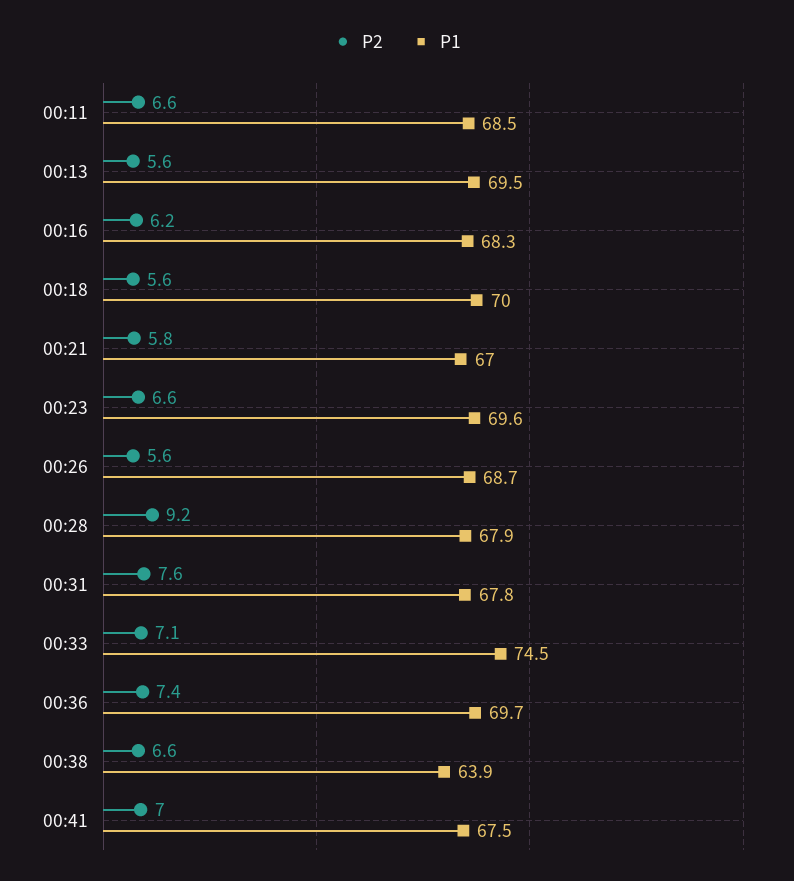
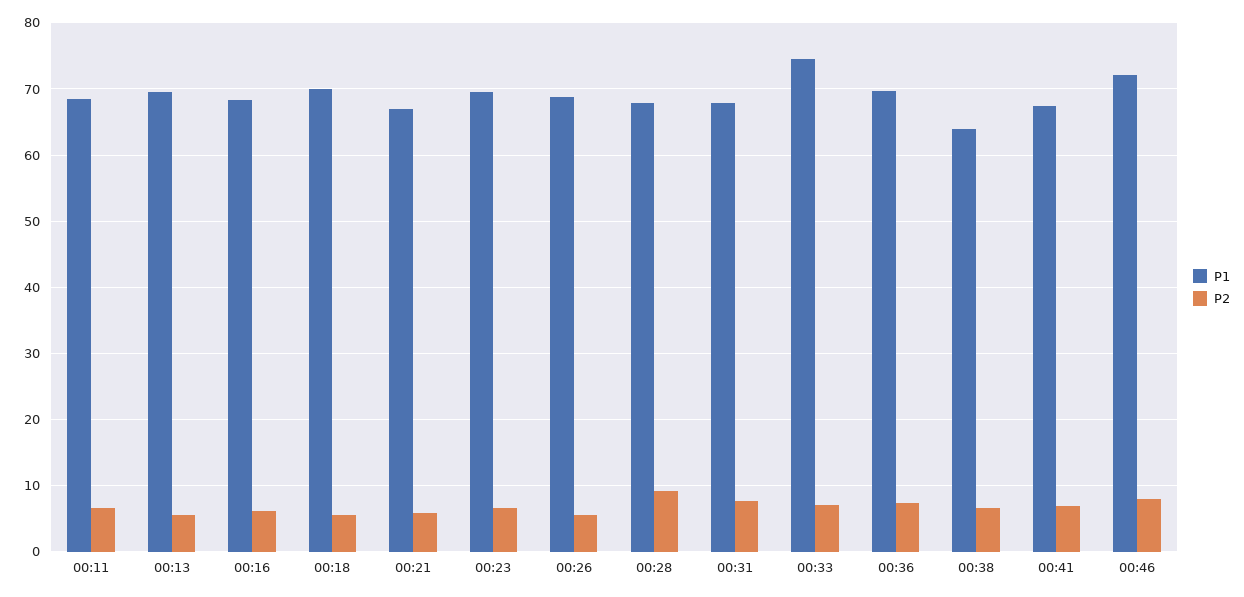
P1, 00:46: none -> 72
P2, 00:46: none -> 8

